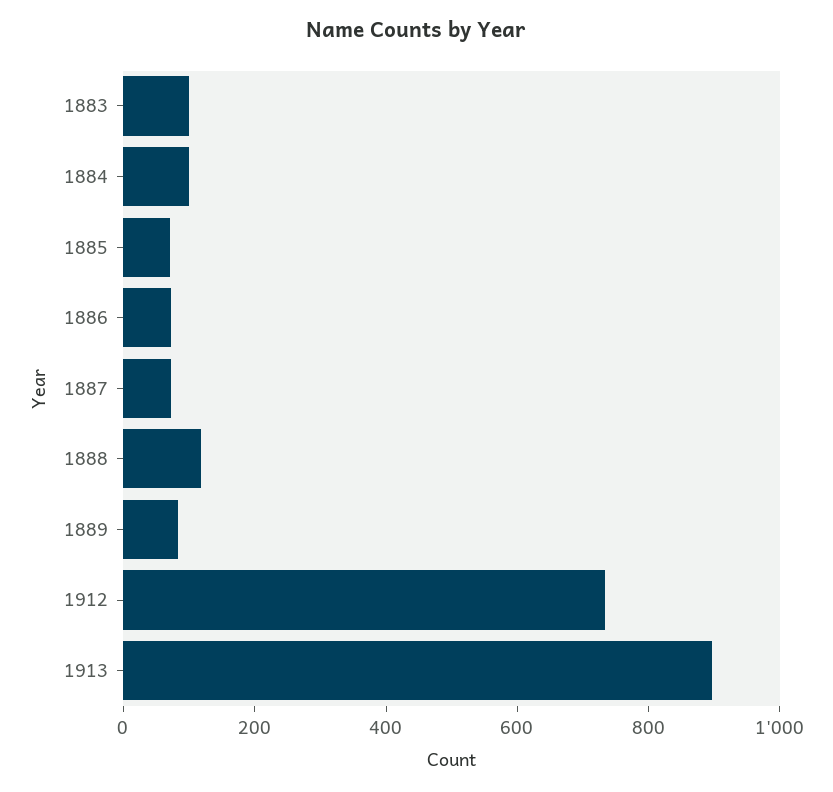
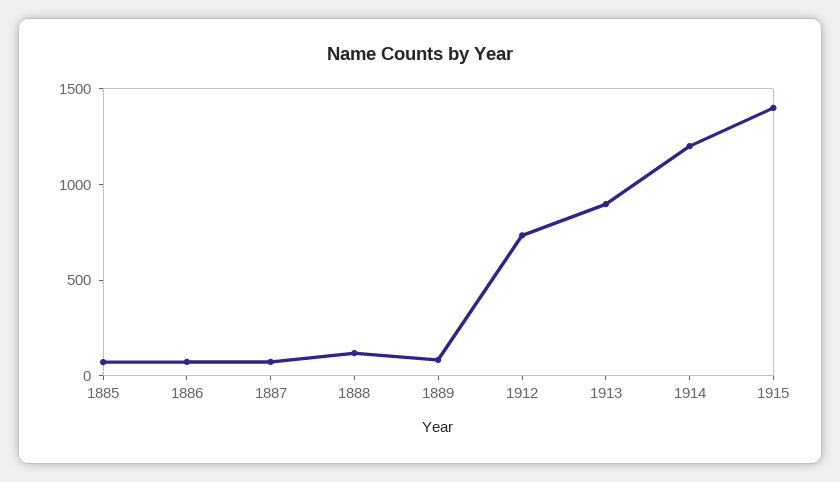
1883: 100 -> none
1884: 100 -> none
1914: none -> 1200
1915: none -> 1400

